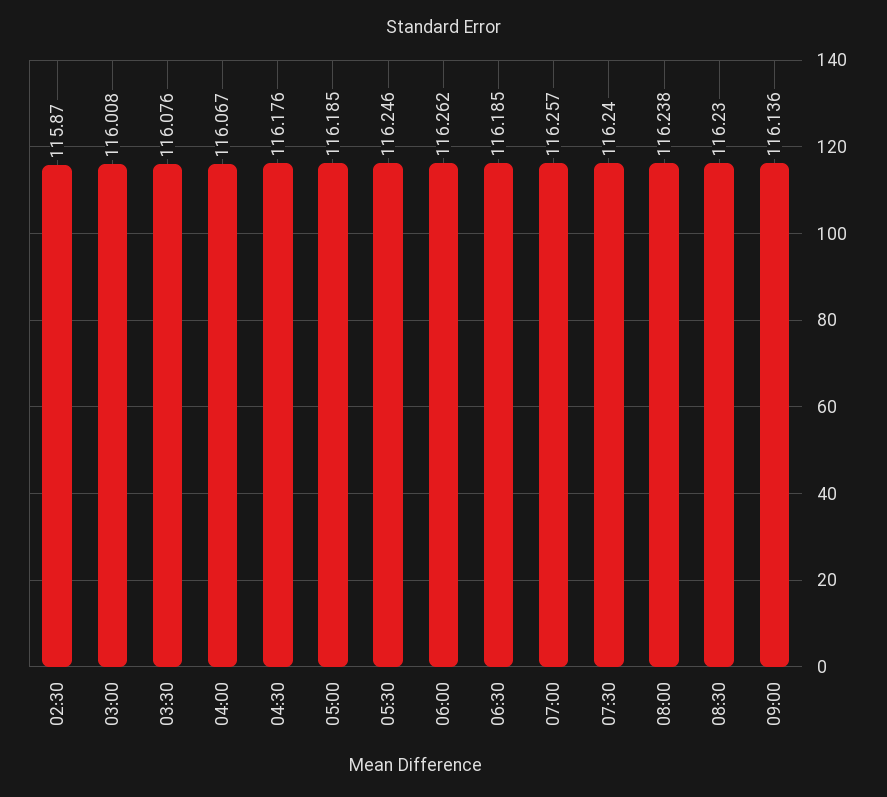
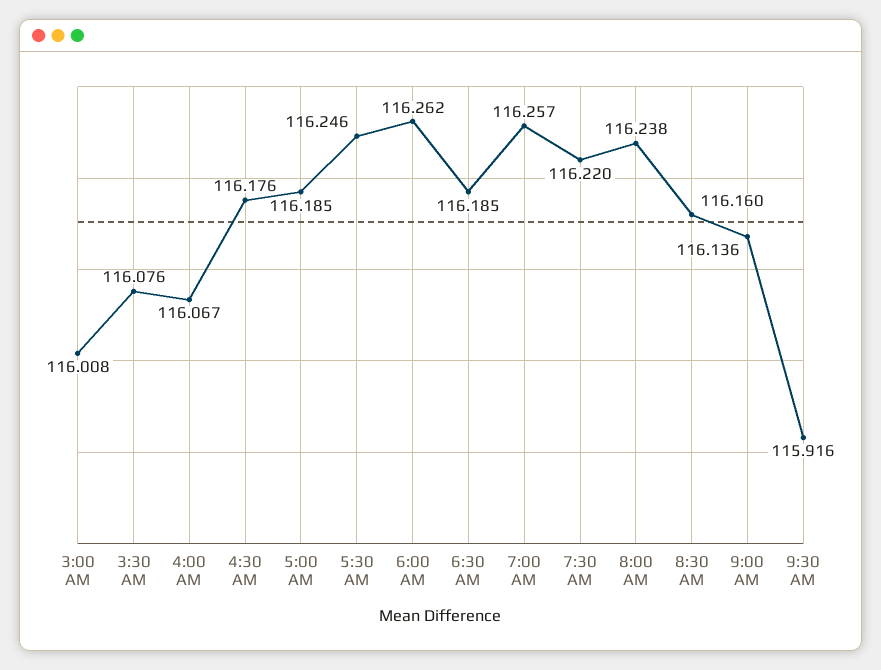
02:30: 115.87 -> none
07:30: 116.24 -> 116.22
08:30: 116.23 -> 116.16
9:30 AM: none -> 115.916

